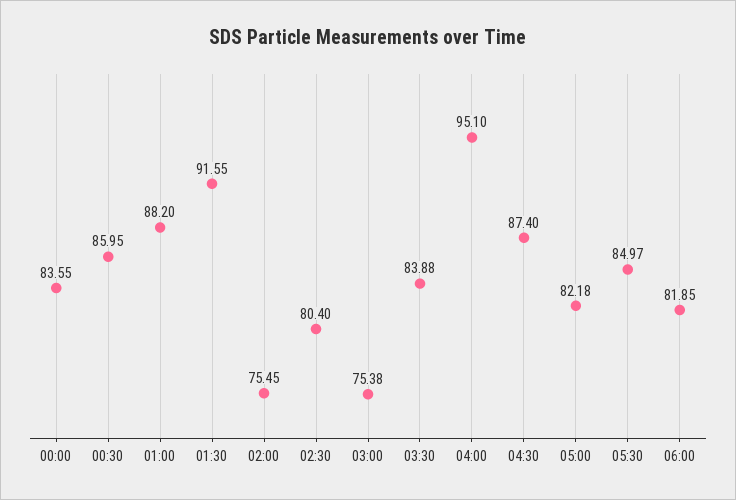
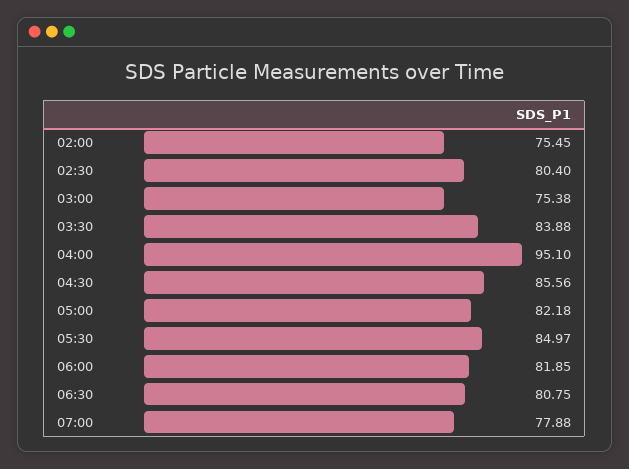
00:00: 83.55 -> none
00:30: 85.95 -> none
01:00: 88.2 -> none
01:30: 91.55 -> none
04:30: 87.4 -> 85.56
06:30: none -> 80.75
07:00: none -> 77.88

